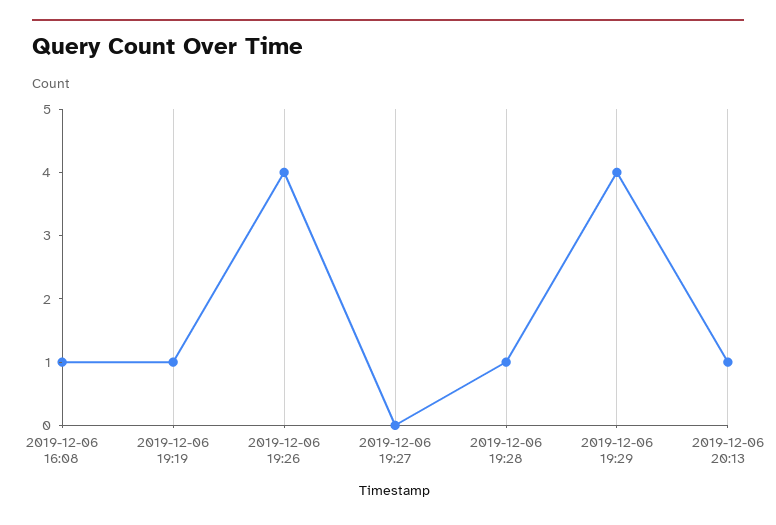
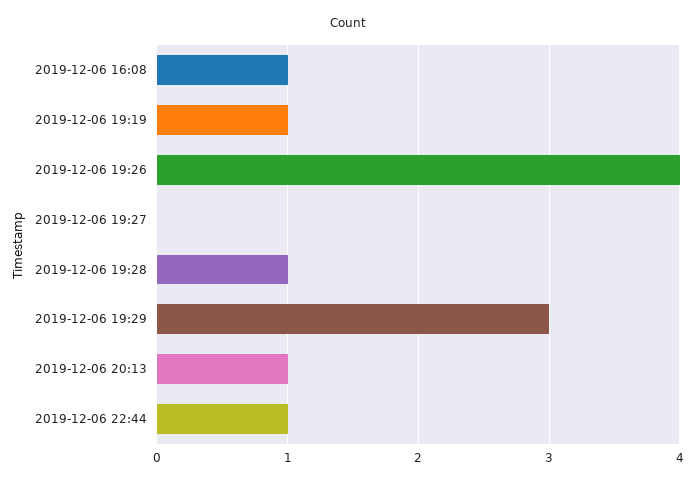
2019-12-06 19:29: 4 -> 3
2019-12-06 22:44: none -> 1

